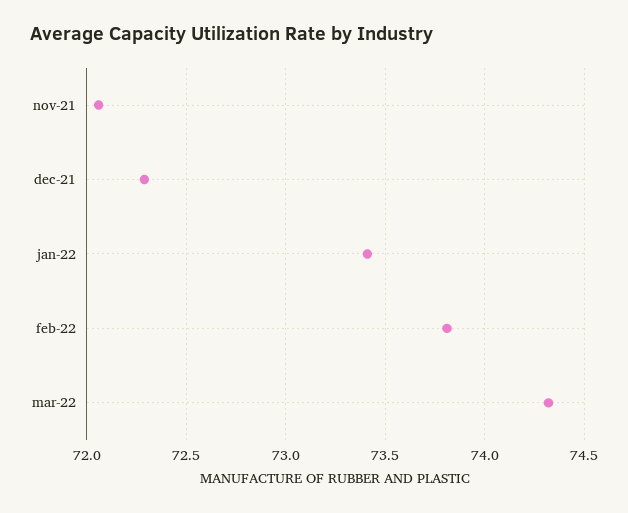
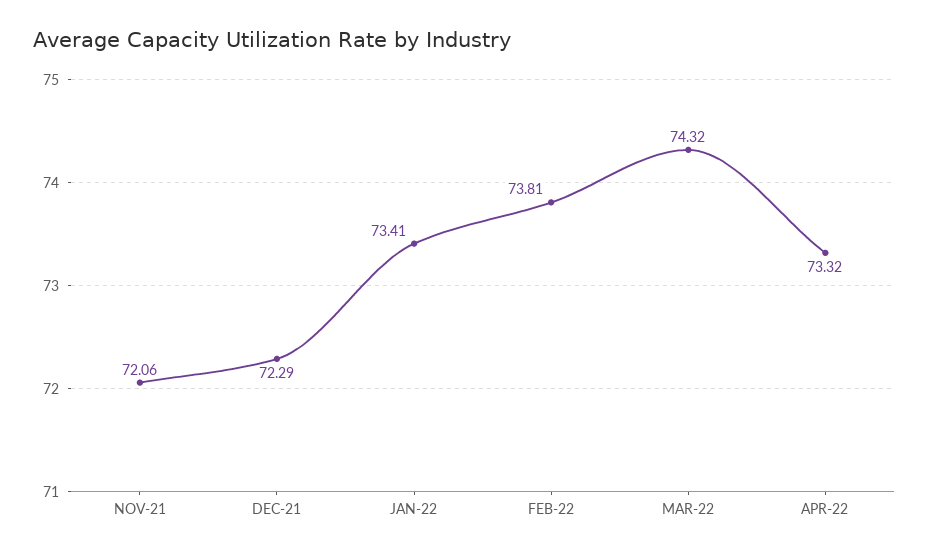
APR-22: none -> 73.32

